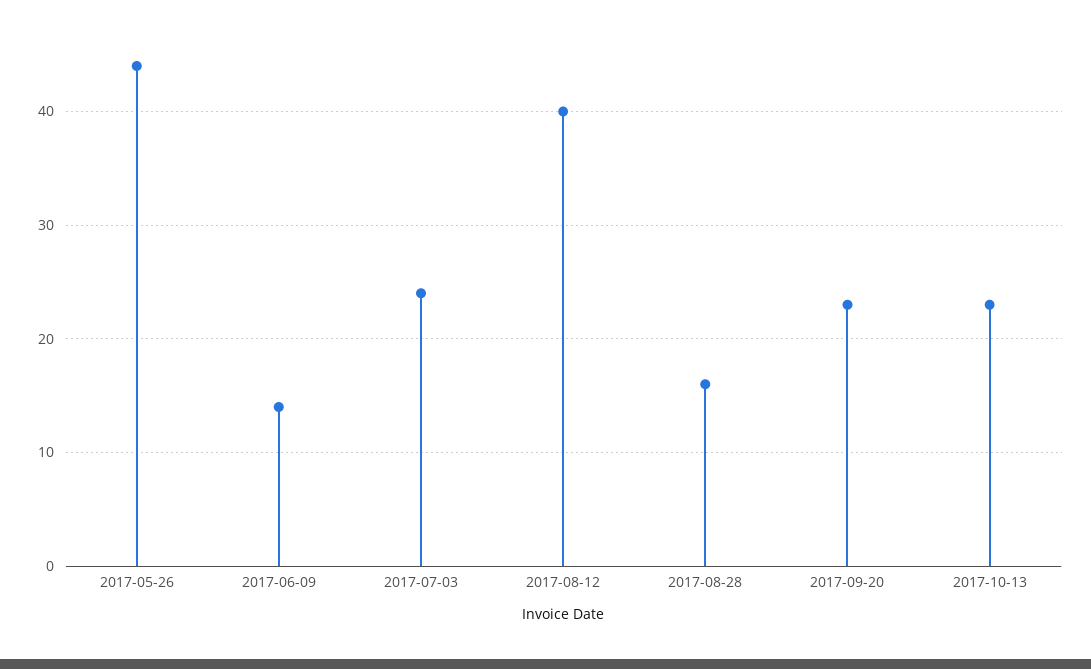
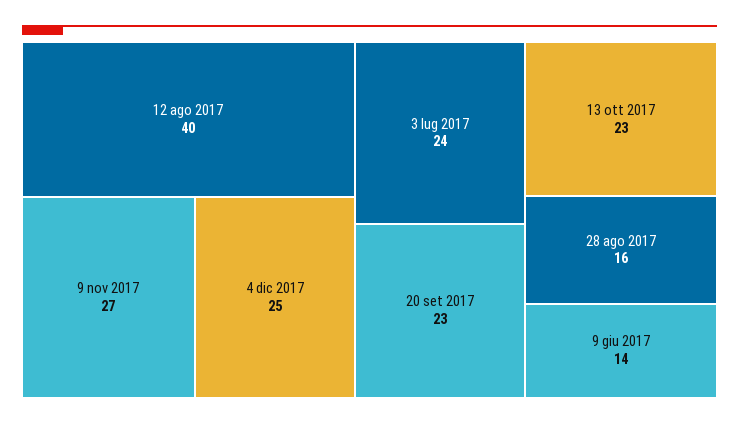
2017-05-26: 44 -> none
9 nov 2017: none -> 27
4 dic 2017: none -> 25

